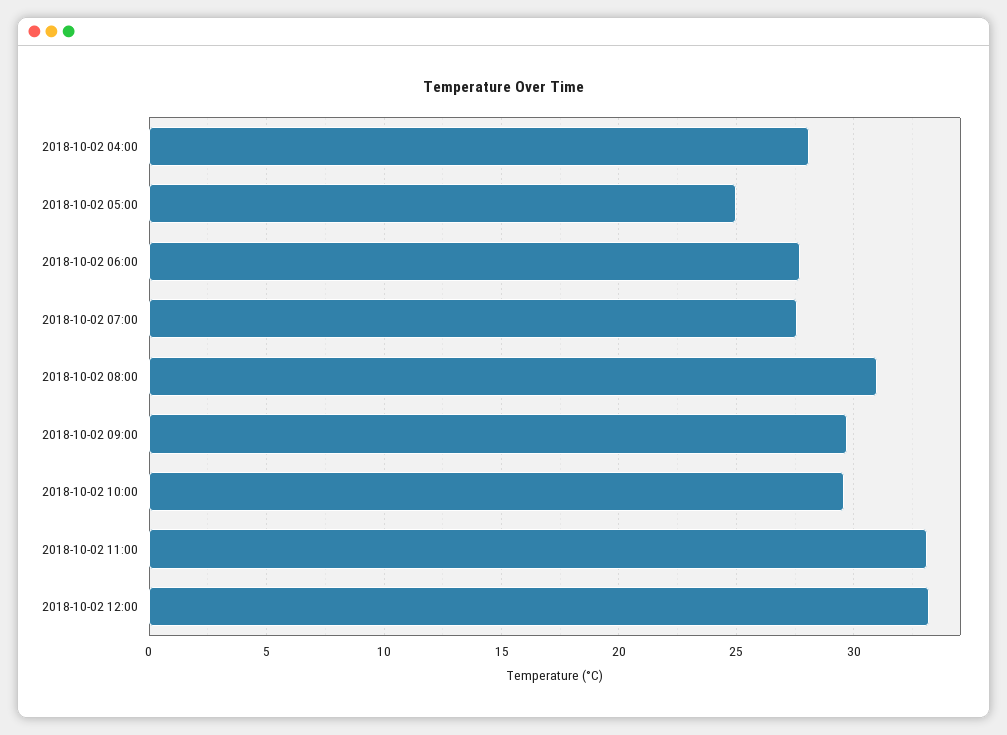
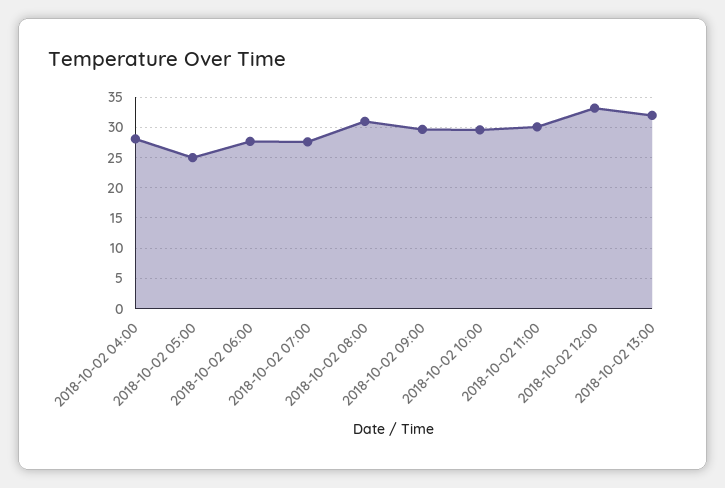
2018-10-02 11:00: 33 -> 30
2018-10-02 13:00: none -> 32

